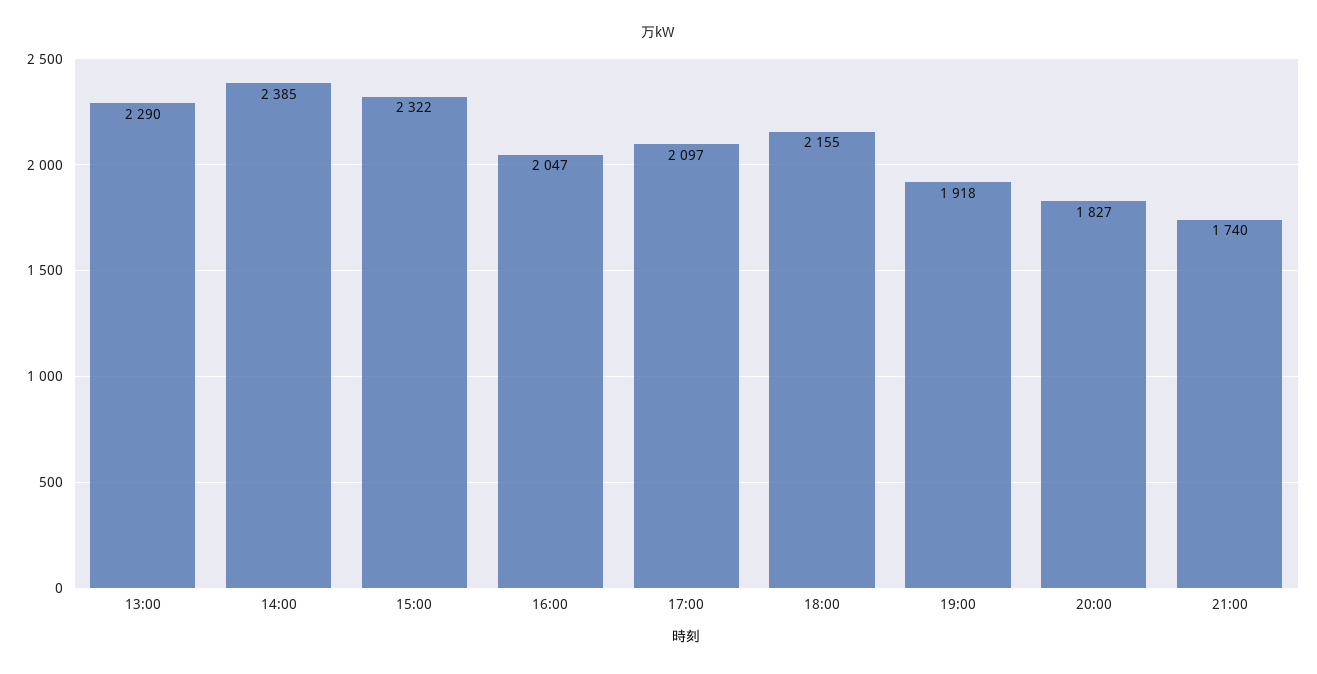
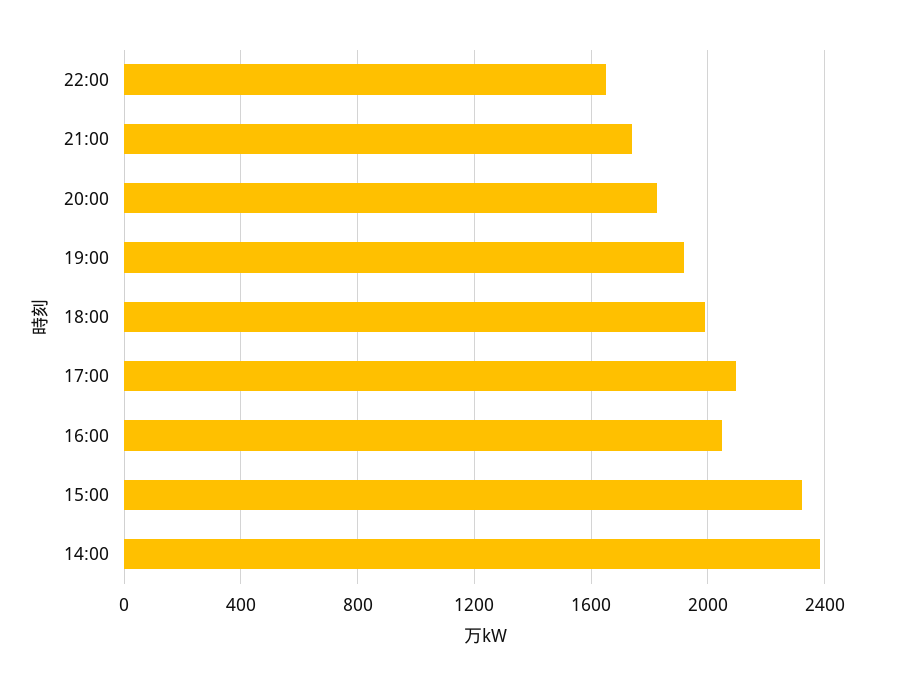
13:00: 2290 -> none
18:00: 2155 -> 2000
22:00: none -> 1650

